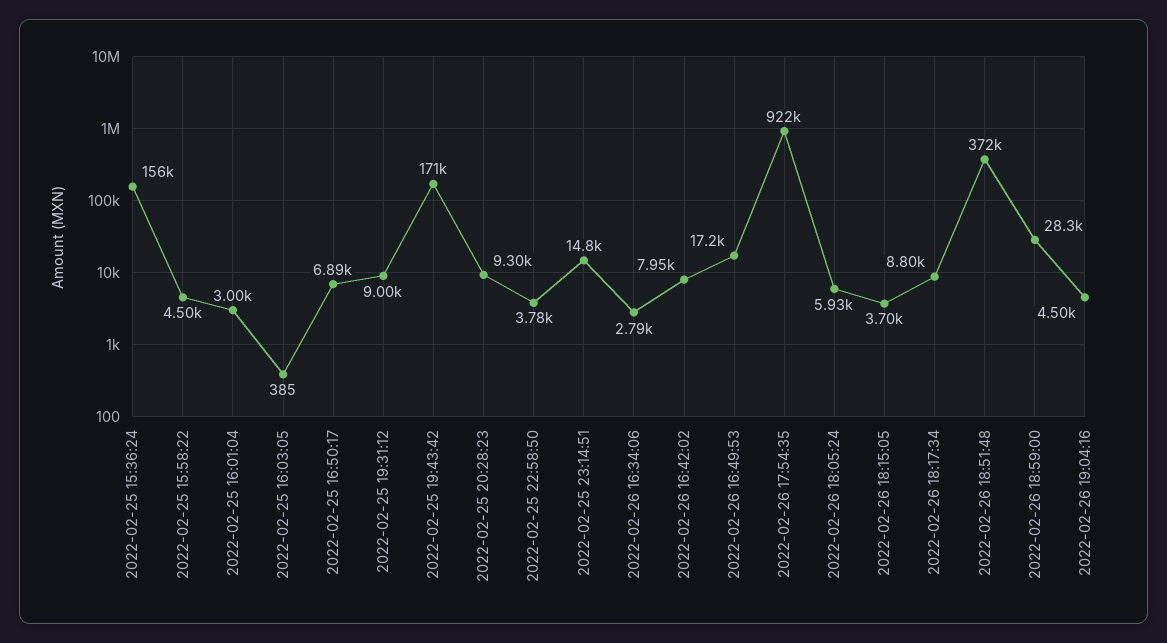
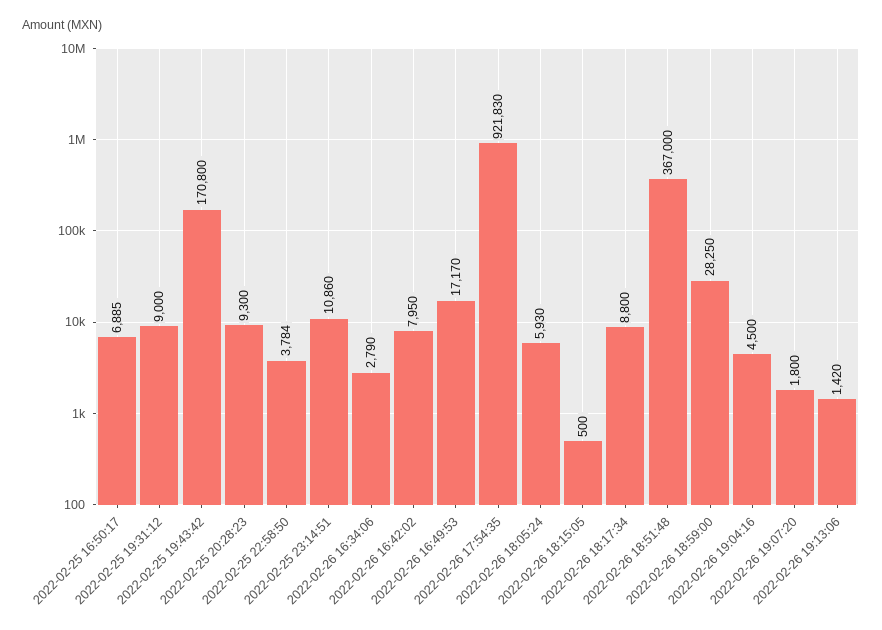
2022-02-25 15:36:24: 156000 -> none
2022-02-25 15:58:22: 4500 -> none
2022-02-25 16:01:04: 3000 -> none
2022-02-25 16:03:05: 385 -> none
2022-02-25 23:14:51: 14800 -> 10860
2022-02-26 18:15:05: 3700 -> 500
2022-02-26 18:51:48: 372000 -> 367000
2022-02-26 19:07:20: none -> 1800
2022-02-26 19:13:06: none -> 1420

